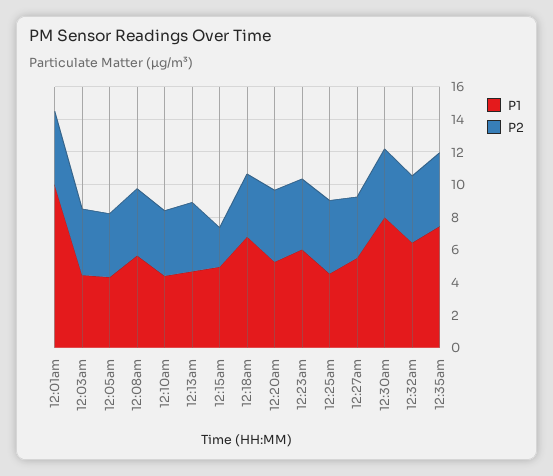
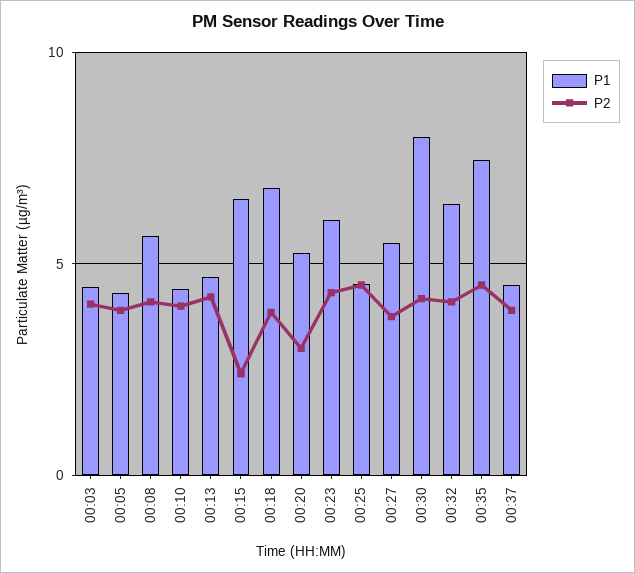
P1, 12:01am: 10 -> none
P2, 12:01am: 4.5 -> none
P1, 12:15am: 5 -> 6.5
P2, 12:20am: 4.5 -> 3
P1, 00:37: none -> 4.5
P2, 00:37: none -> 4

